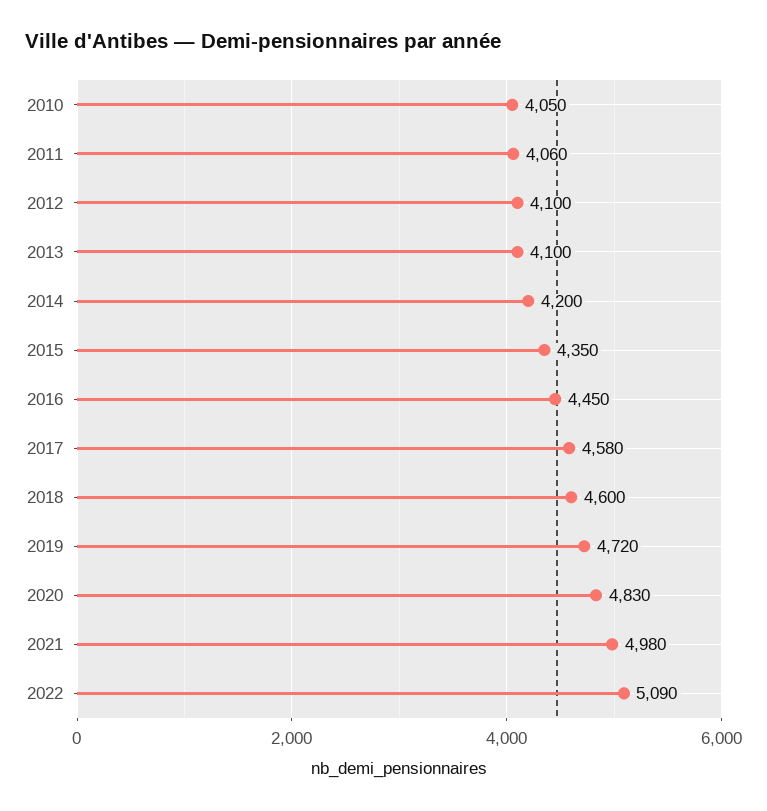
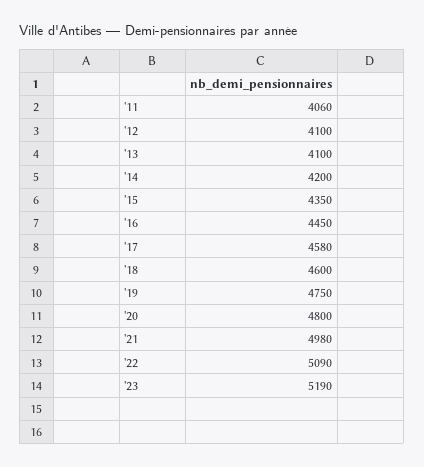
2010: 4050 -> none
2019: 4720 -> 4750
2020: 4830 -> 4800
'23: none -> 5190

